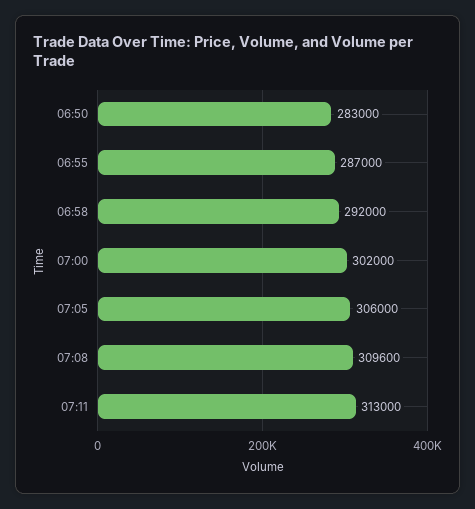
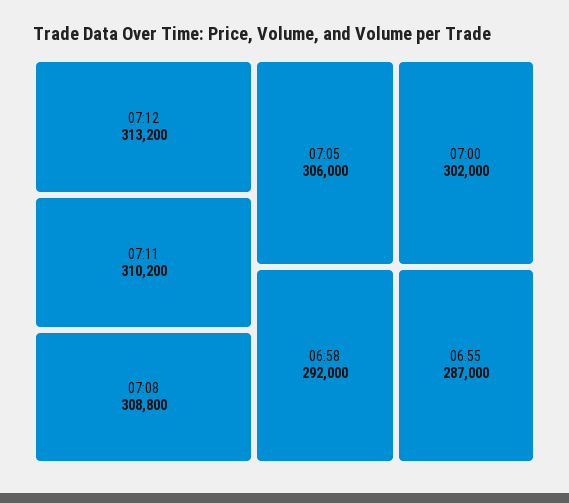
06:50: 283000 -> none
07:08: 309600 -> 308800
07:11: 313000 -> 310200
07:12: none -> 313200

